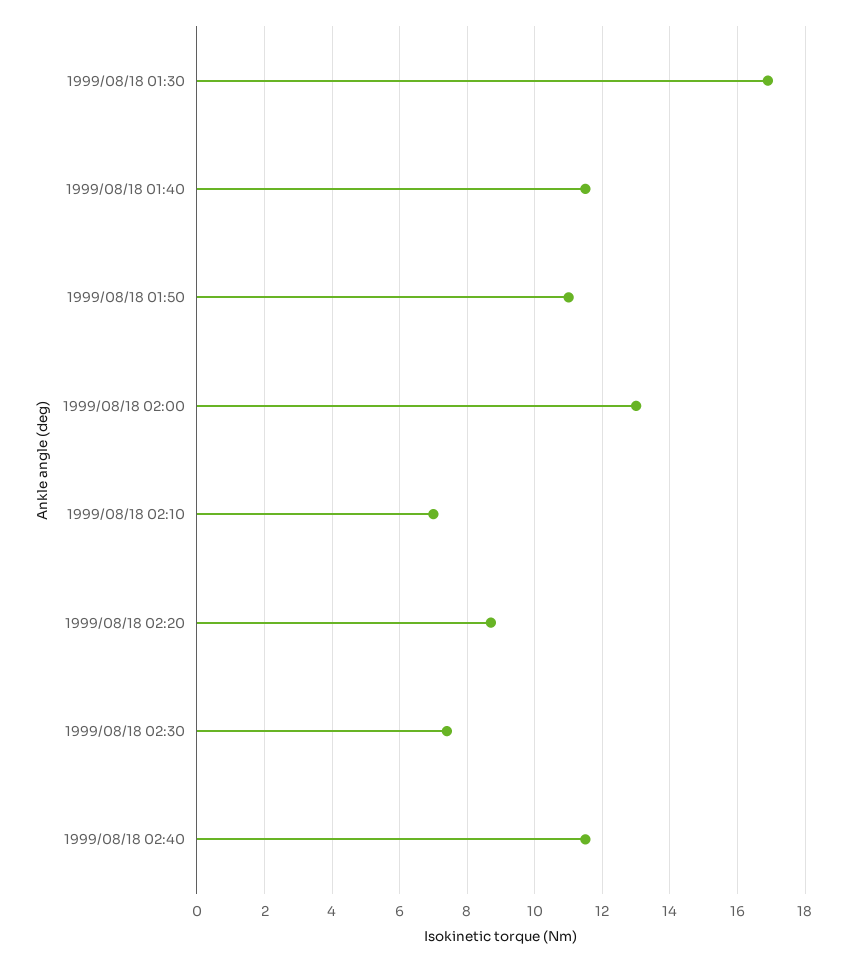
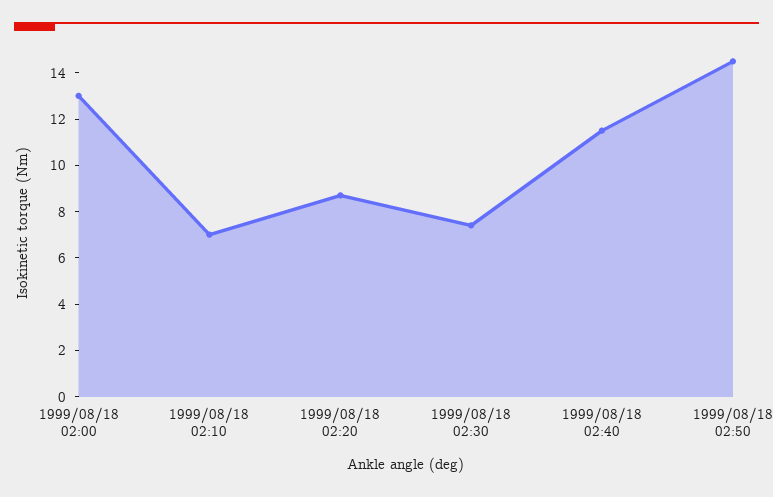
1999/08/18 01:30: 17 -> none
1999/08/18 01:40: 11.5 -> none
1999/08/18 01:50: 11 -> none
1999/08/18 02:50: none -> 14.5

